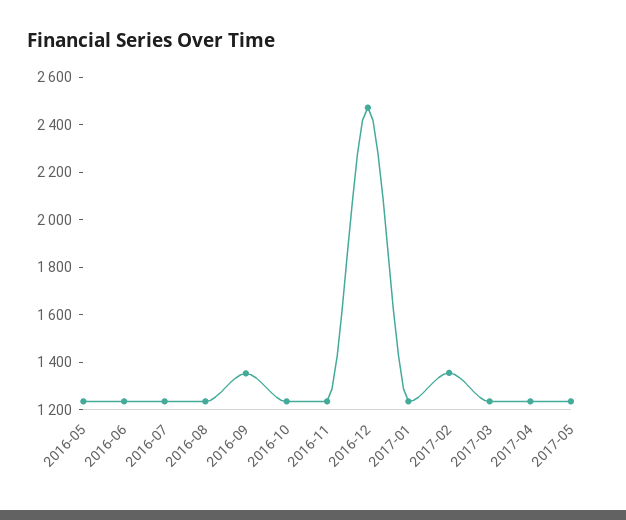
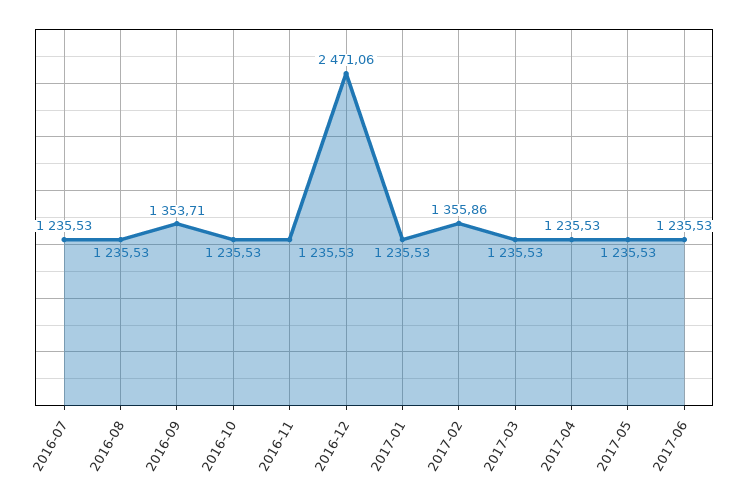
2016-05: 1250 -> none
2016-06: 1250 -> none
2017-06: none -> 1235.53

